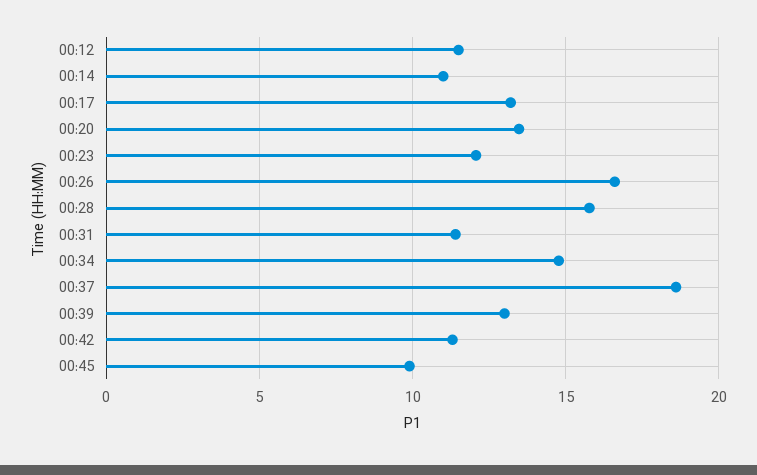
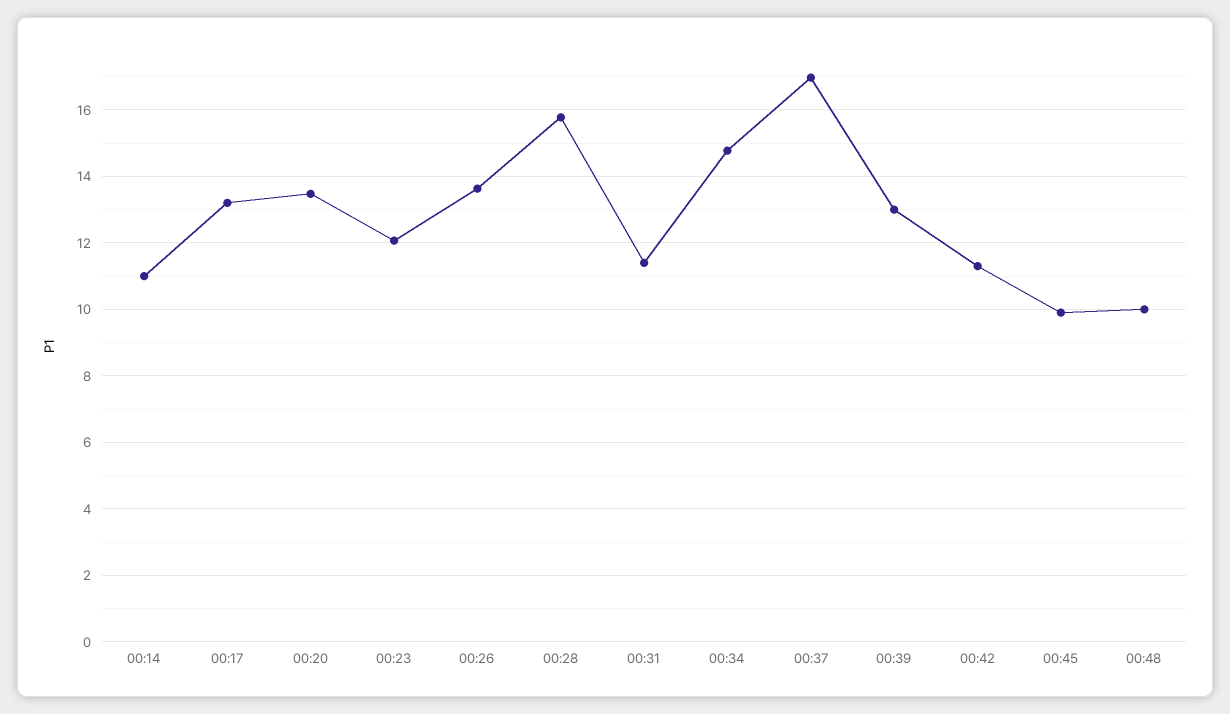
00:12: 11.5 -> none
00:26: 16.5 -> 13.6
00:37: 18.5 -> 17
00:48: none -> 10

